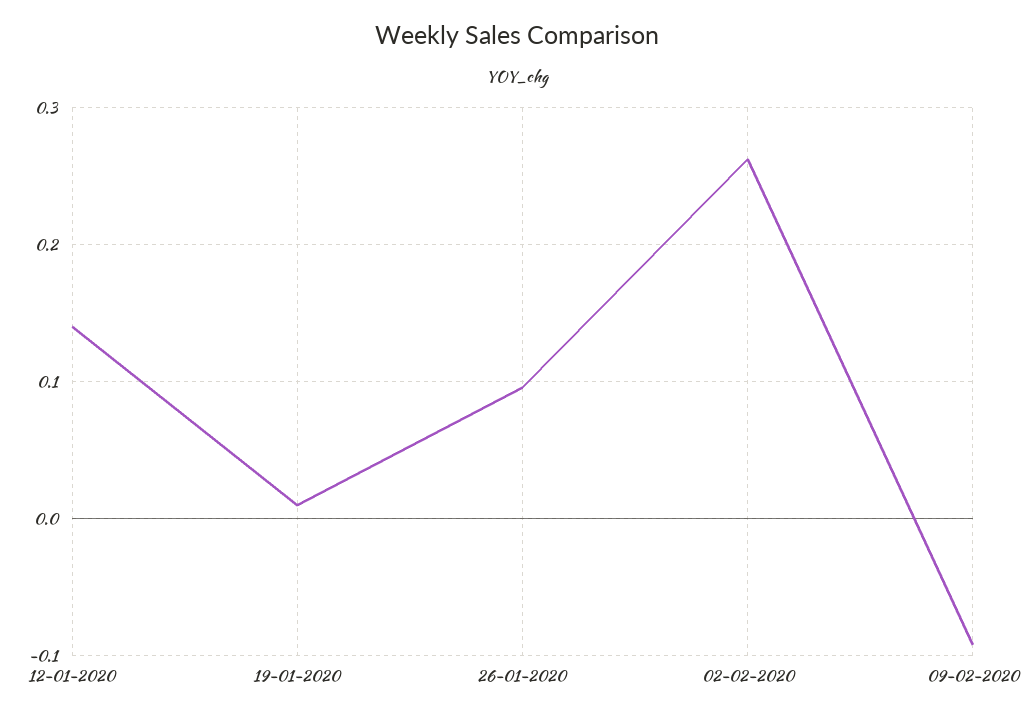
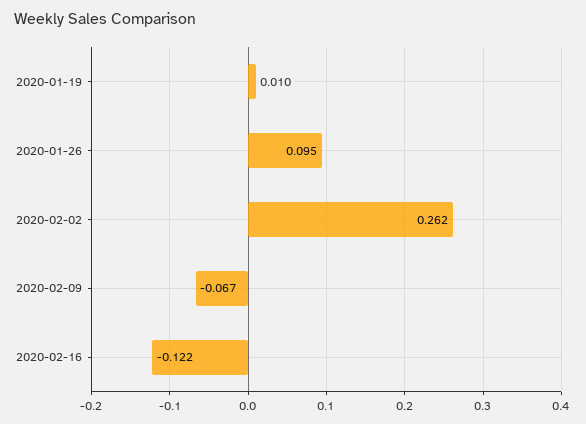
12-01-2020: 0.14 -> none
09-02-2020: -0.09 -> -0.067
2020-02-16: none -> -0.122

